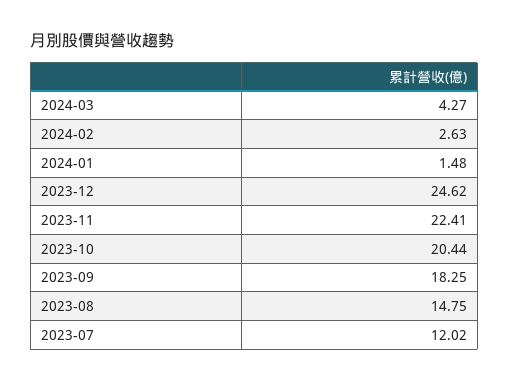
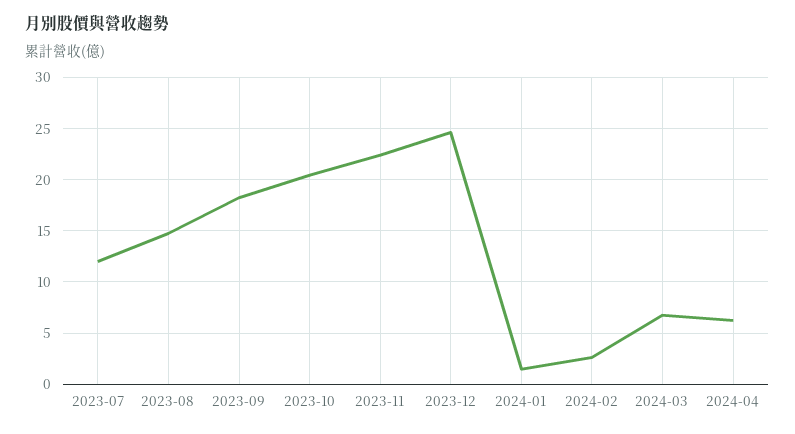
2024-03: 4.27 -> 7
2024-04: none -> 6

